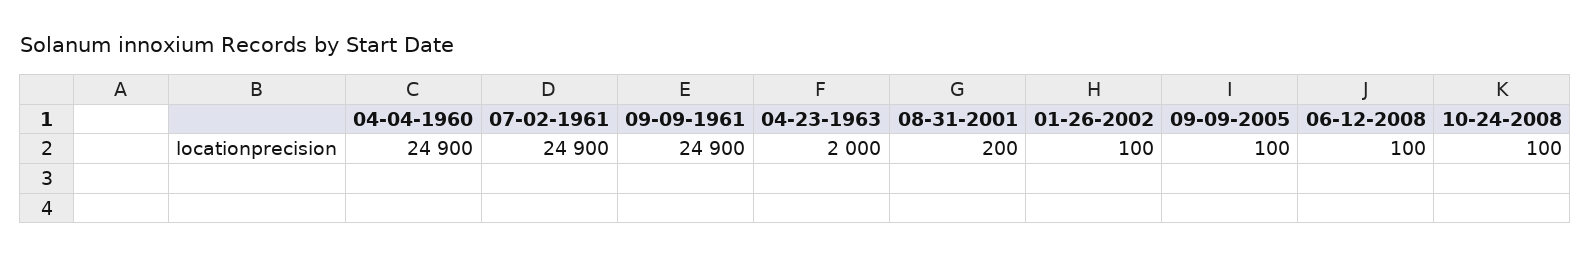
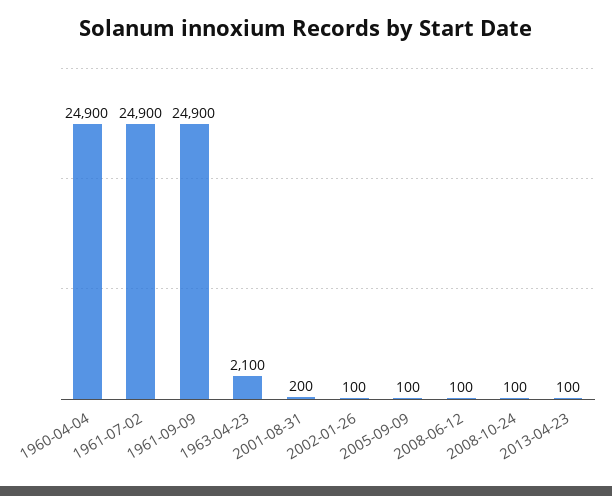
04-23-1963: 2000 -> 2100
2013-04-23: none -> 100

